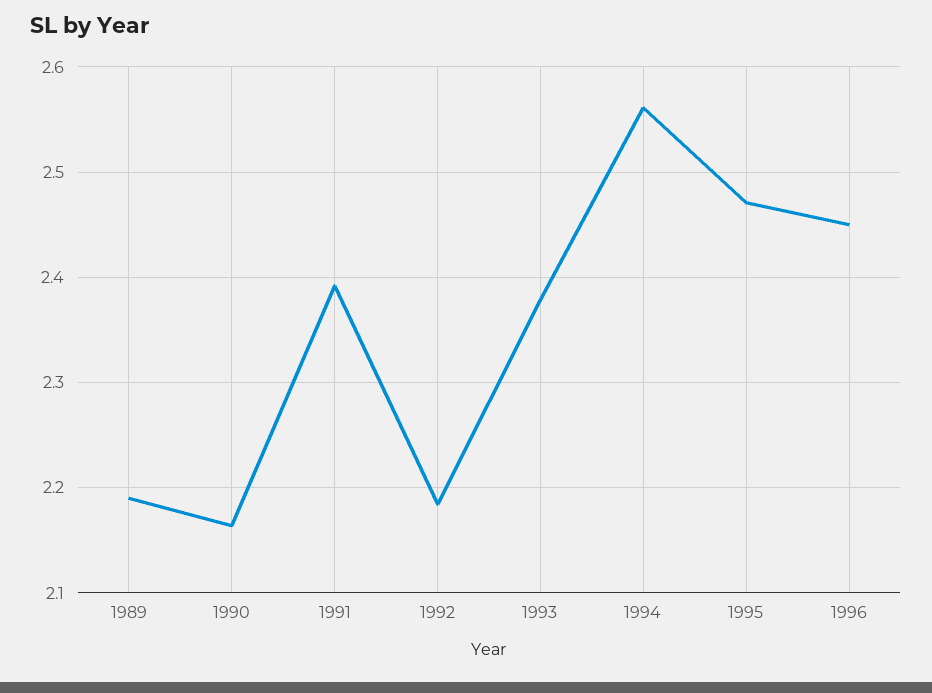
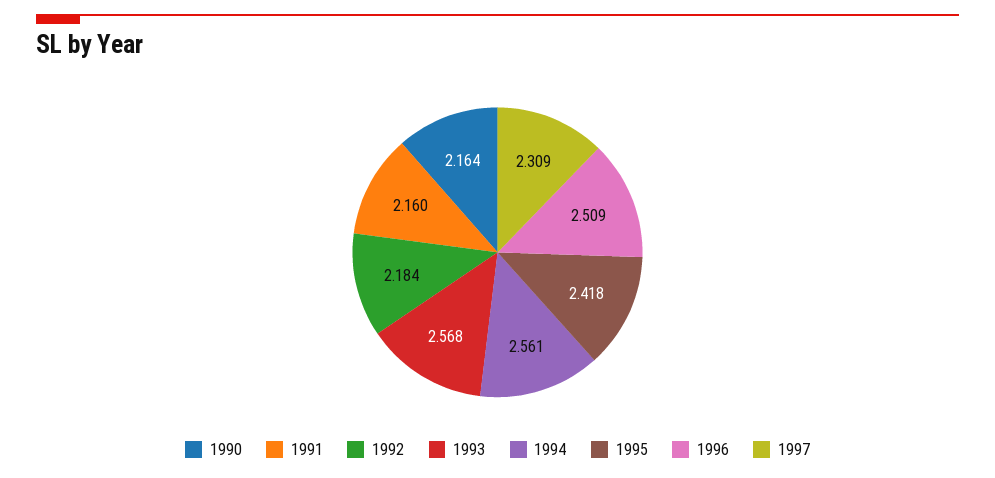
1989: 2.19 -> none
1991: 2.39 -> 2.16
1993: 2.38 -> 2.568
1995: 2.47 -> 2.418
1996: 2.45 -> 2.509
1997: none -> 2.309

